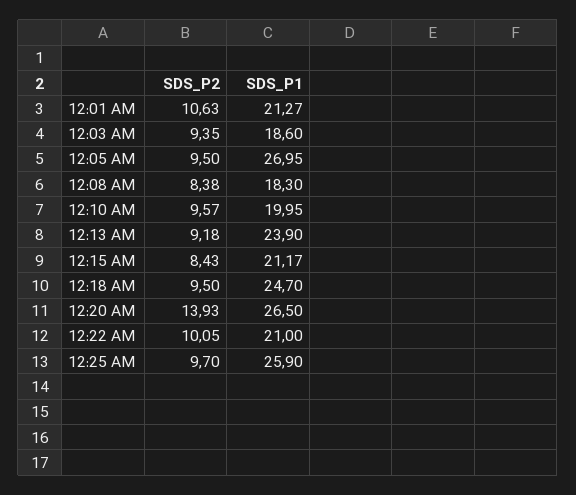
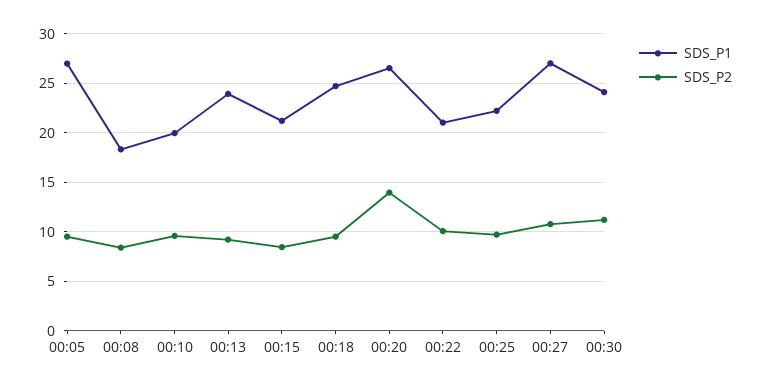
SDS_P2, 12:01 AM: 10.63 -> none
SDS_P1, 12:01 AM: 21.27 -> none
SDS_P2, 12:03 AM: 9.35 -> none
SDS_P1, 12:03 AM: 18.6 -> none
SDS_P1, 12:25 AM: 25.9 -> 22
SDS_P1, 00:27: none -> 27
SDS_P2, 00:27: none -> 11
SDS_P1, 00:30: none -> 24
SDS_P2, 00:30: none -> 11

